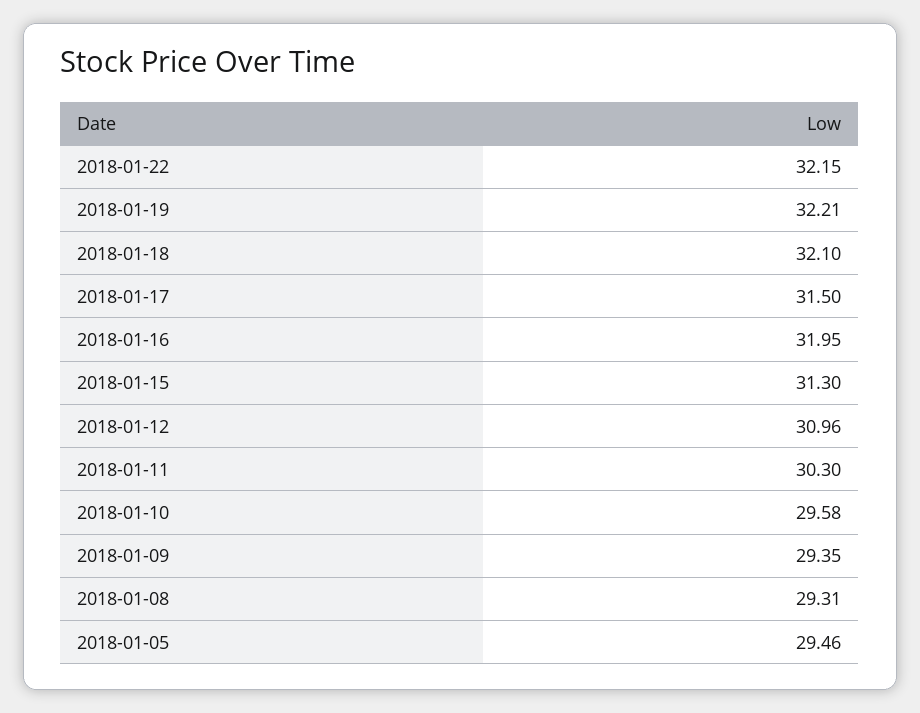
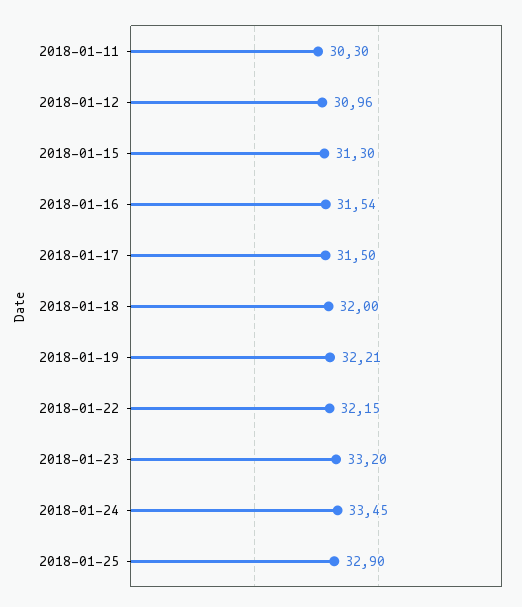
2018-01-18: 32.1 -> 32
2018-01-16: 31.95 -> 31.54
2018-01-10: 29.58 -> none
2018-01-09: 29.35 -> none
2018-01-08: 29.31 -> none
2018-01-05: 29.46 -> none
2018-01-23: none -> 33.2
2018-01-24: none -> 33.45
2018-01-25: none -> 32.9

